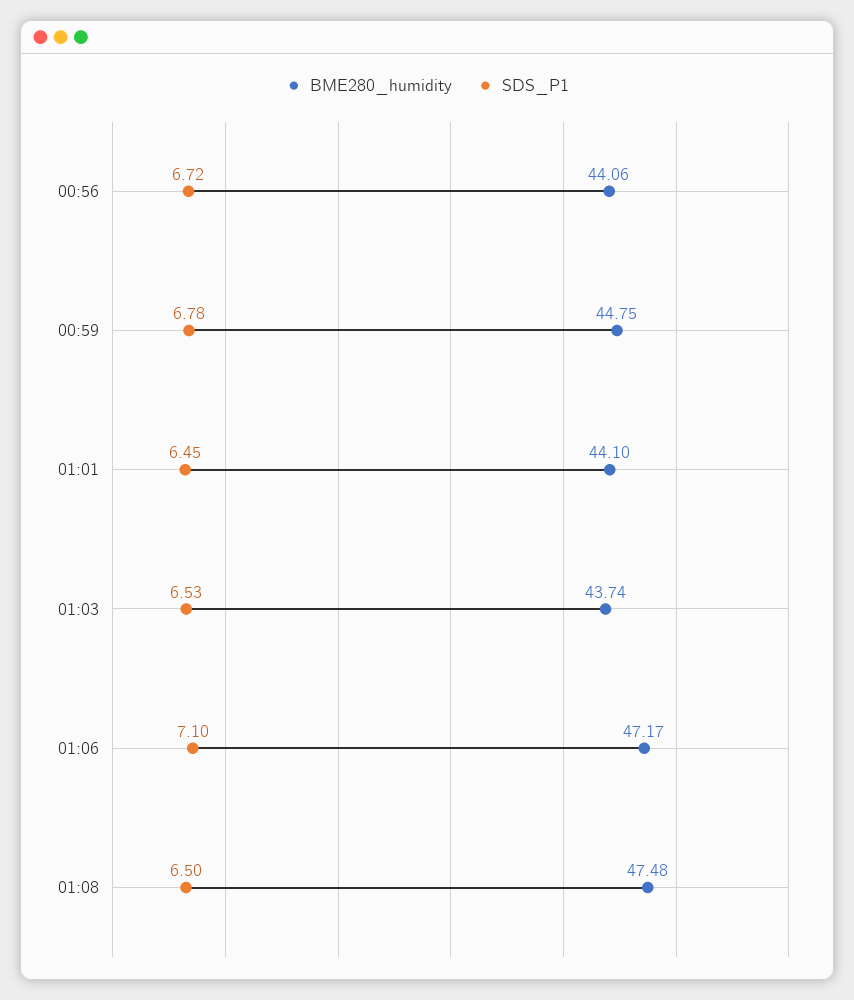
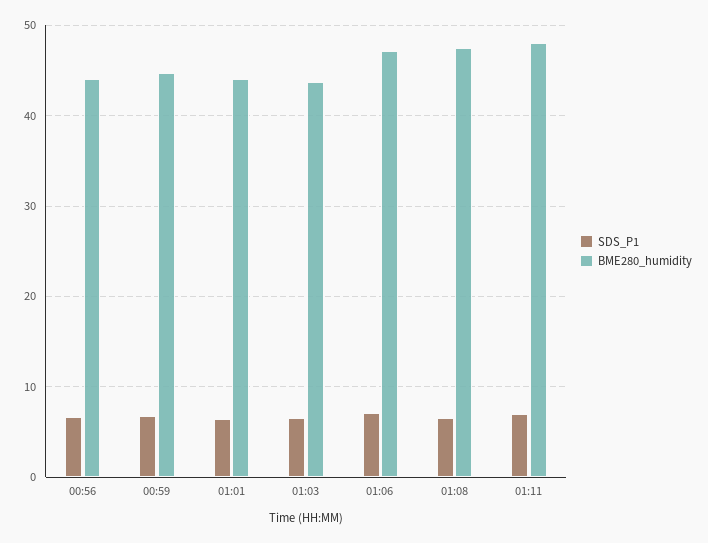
SDS_P1, 01:11: none -> 7
BME280_humidity, 01:11: none -> 48

